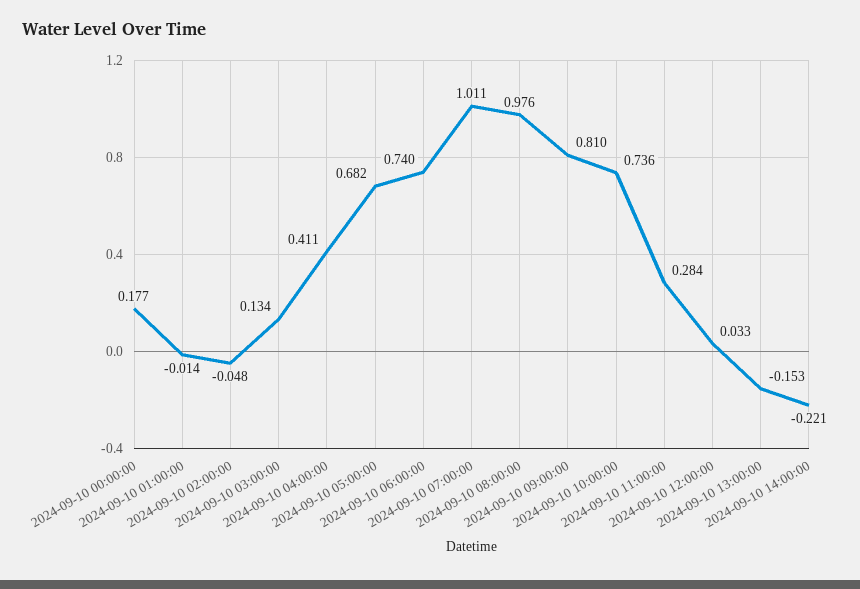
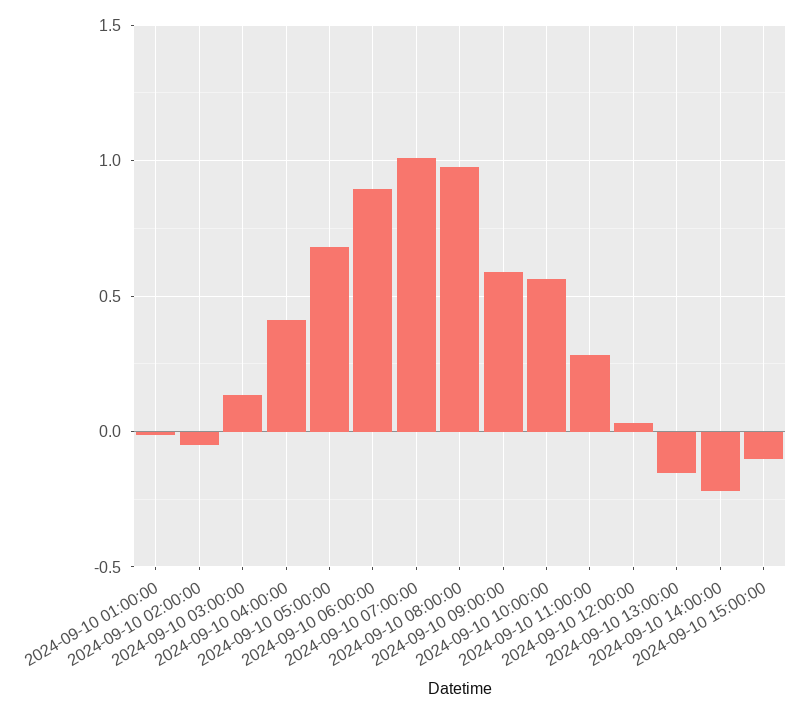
2024-09-10 00:00:00: 0.177 -> none
2024-09-10 06:00:00: 0.74 -> 0.9
2024-09-10 09:00:00: 0.81 -> 0.6
2024-09-10 10:00:00: 0.736 -> 0.55
2024-09-10 15:00:00: none -> -0.1

